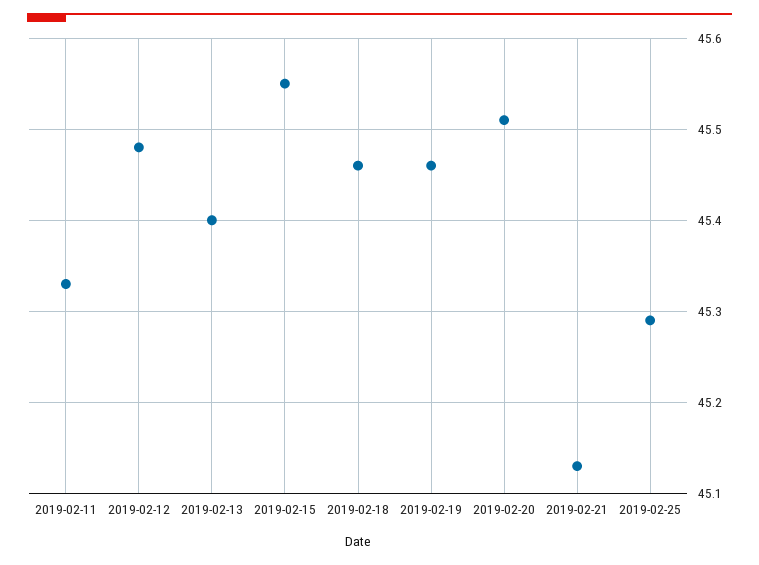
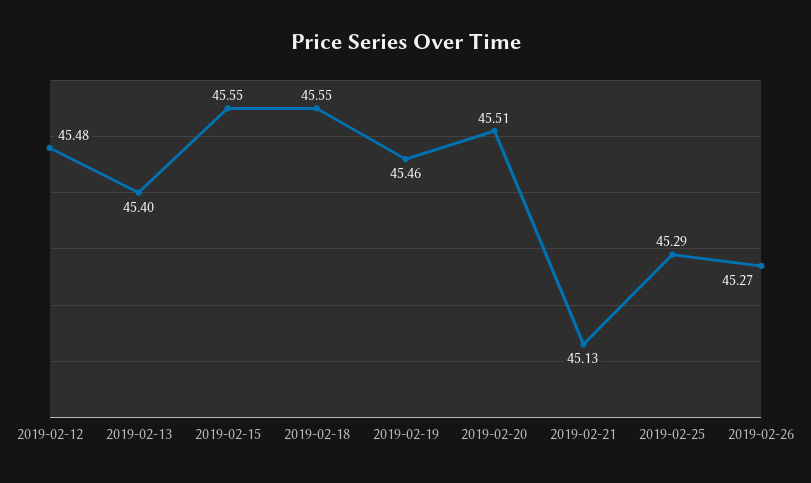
2019-02-11: 45.33 -> none
2019-02-18: 45.46 -> 45.55
2019-02-26: none -> 45.27

